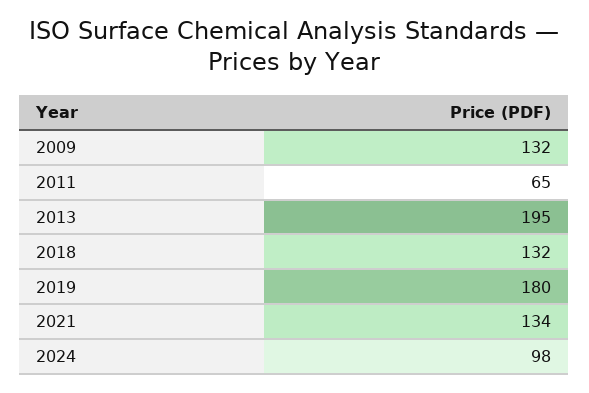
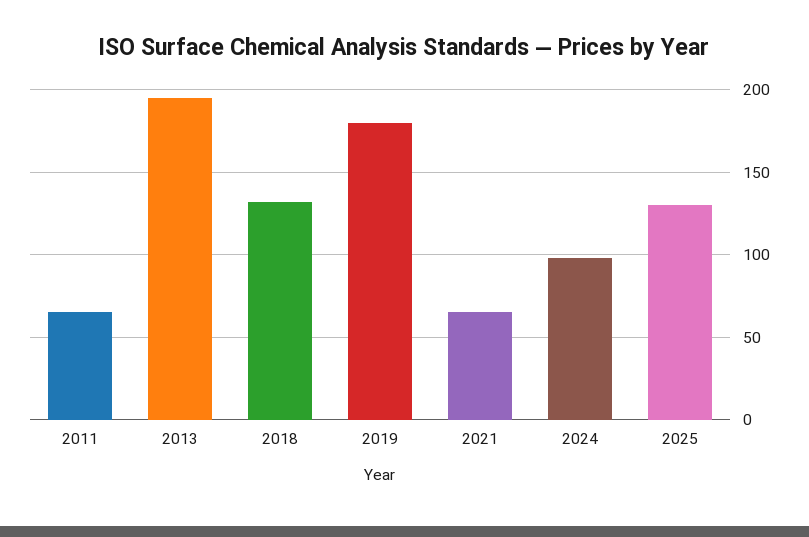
2009: 132 -> none
2021: 134 -> 65
2025: none -> 130

